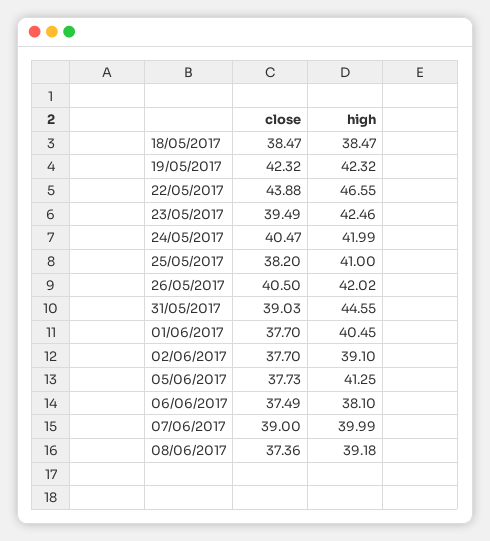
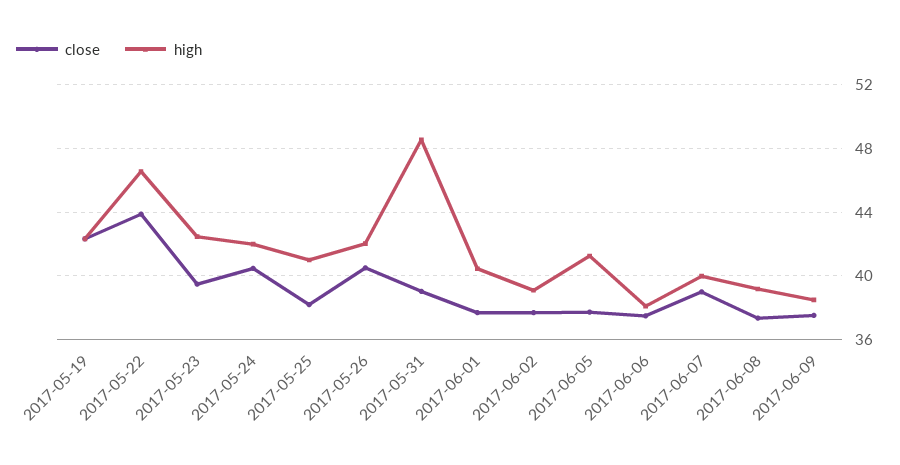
close, 18/05/2017: 38.47 -> none
high, 18/05/2017: 38.47 -> none
high, 31/05/2017: 44.55 -> 48.5
close, 2017-06-09: none -> 37.5
high, 2017-06-09: none -> 38.5

